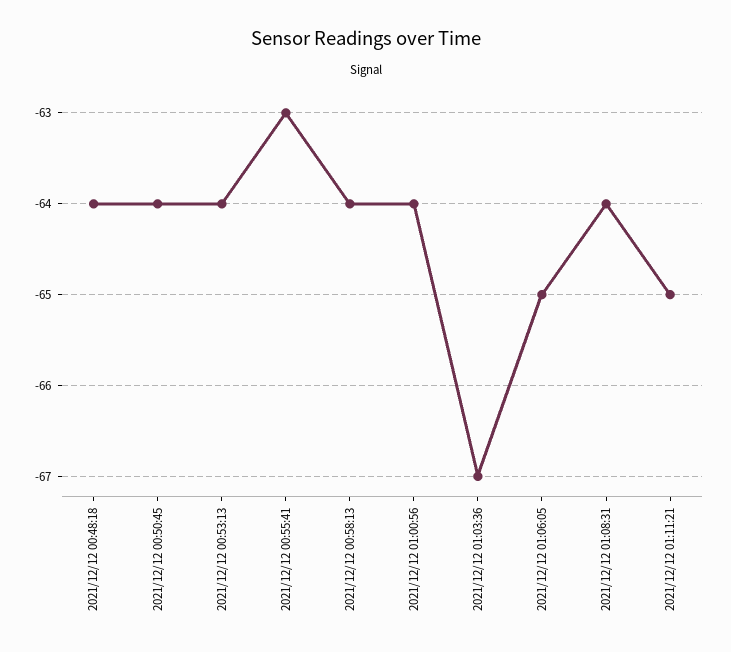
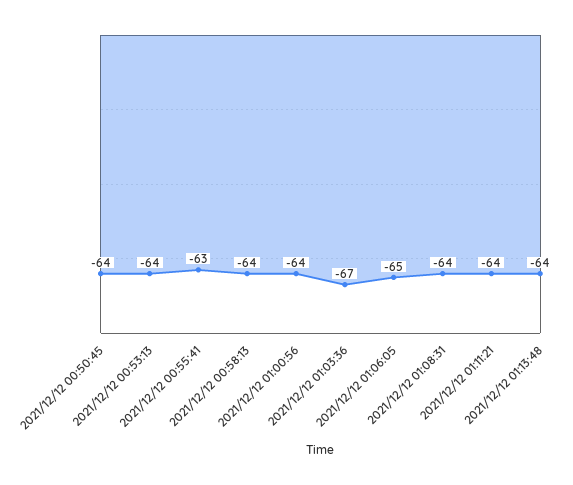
2021/12/12 00:48:18: -64 -> none
2021/12/12 01:11:21: -65 -> -64
2021/12/12 01:13:48: none -> -64

